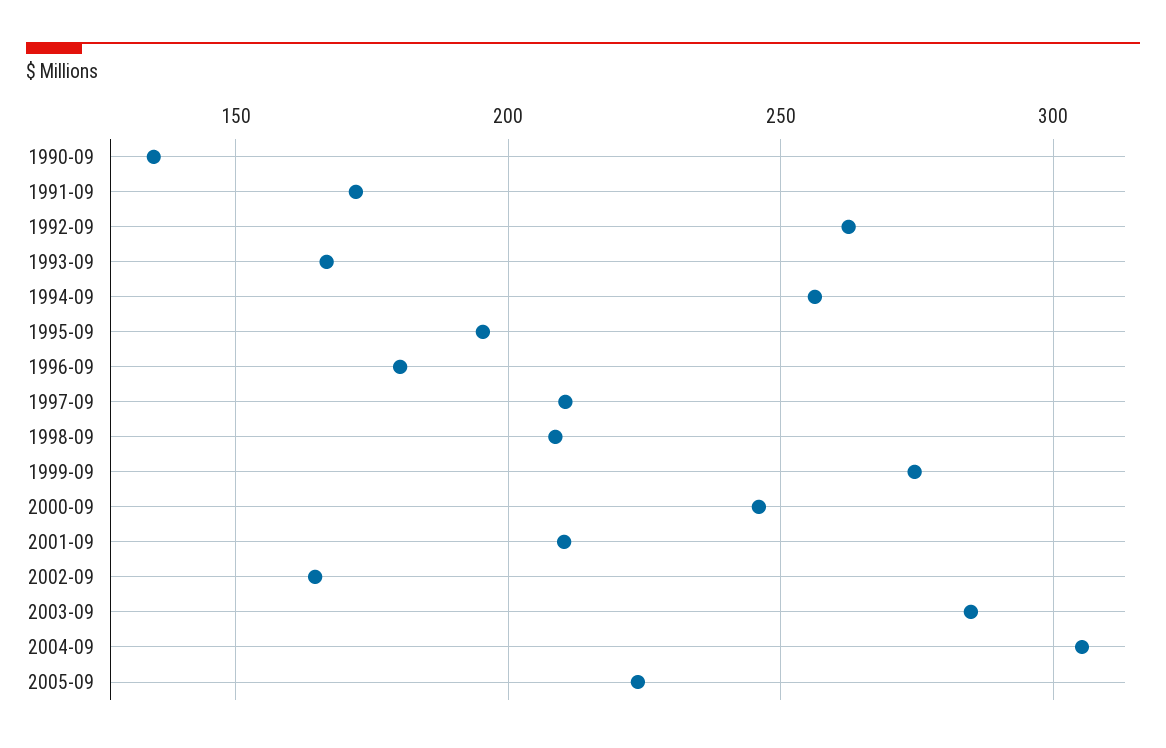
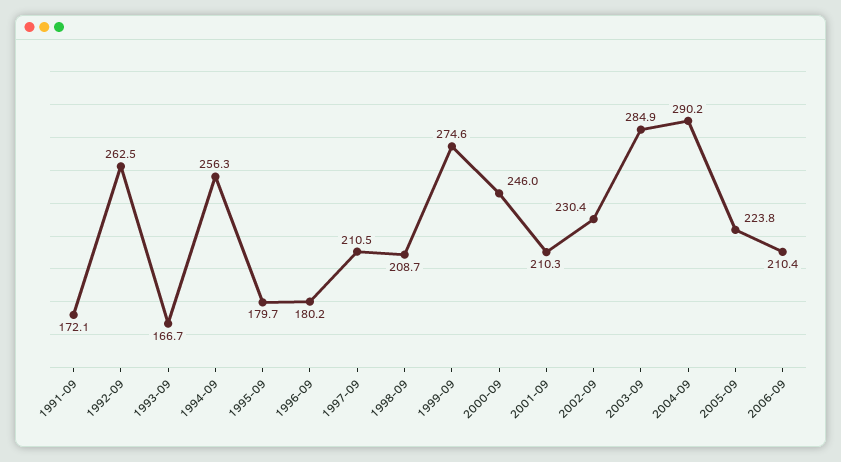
1990-09: 135 -> none
1995-09: 195 -> 179.7
2002-09: 165 -> 230.4
2004-09: 305 -> 290.2
2006-09: none -> 210.4

